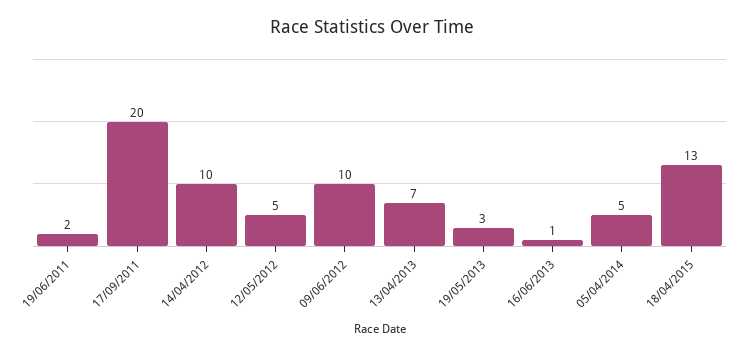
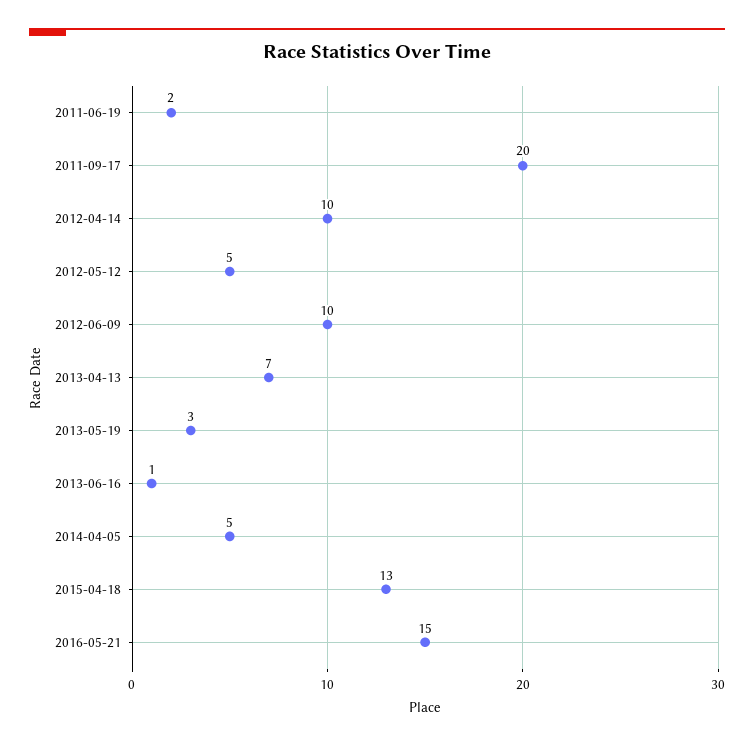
2016-05-21: none -> 15

